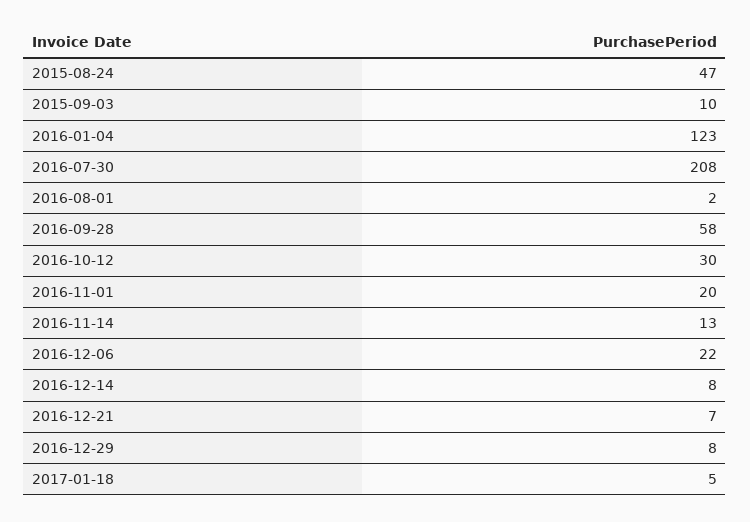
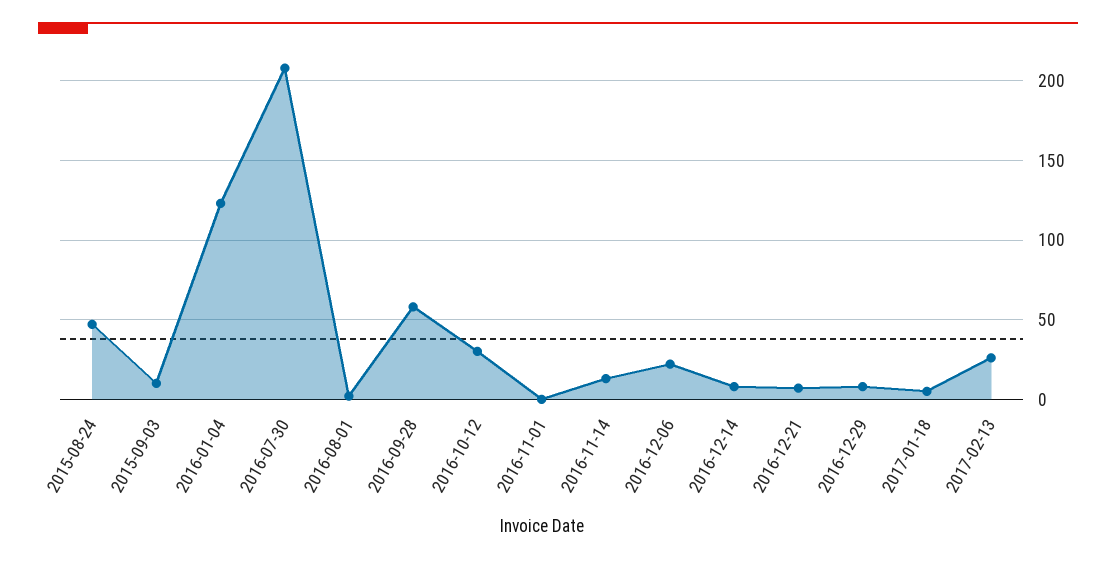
2016-11-01: 20 -> 0
2017-02-13: none -> 25

